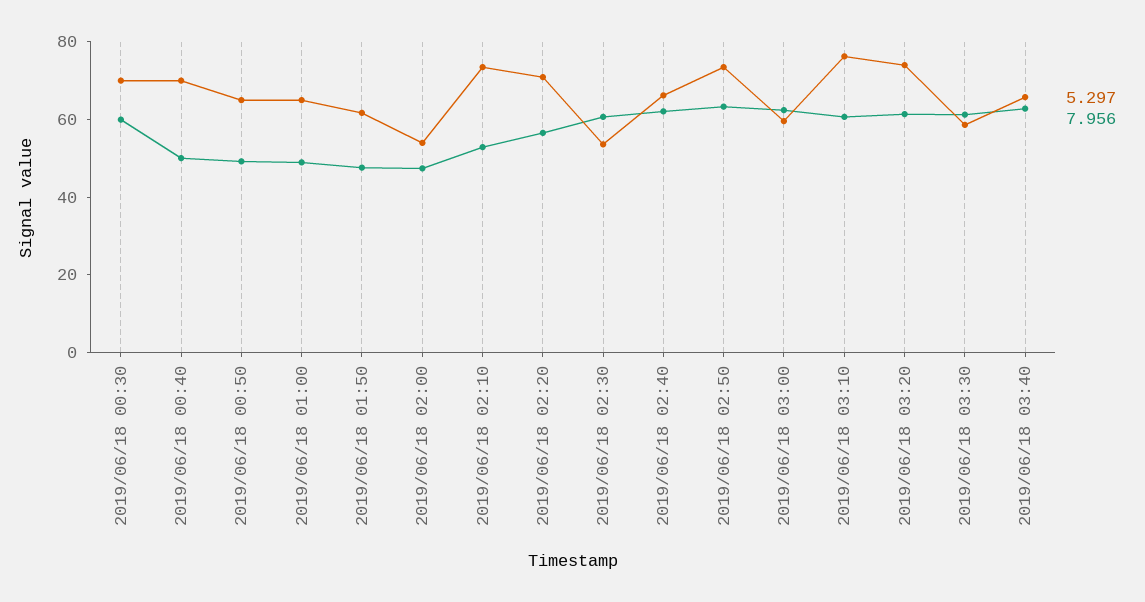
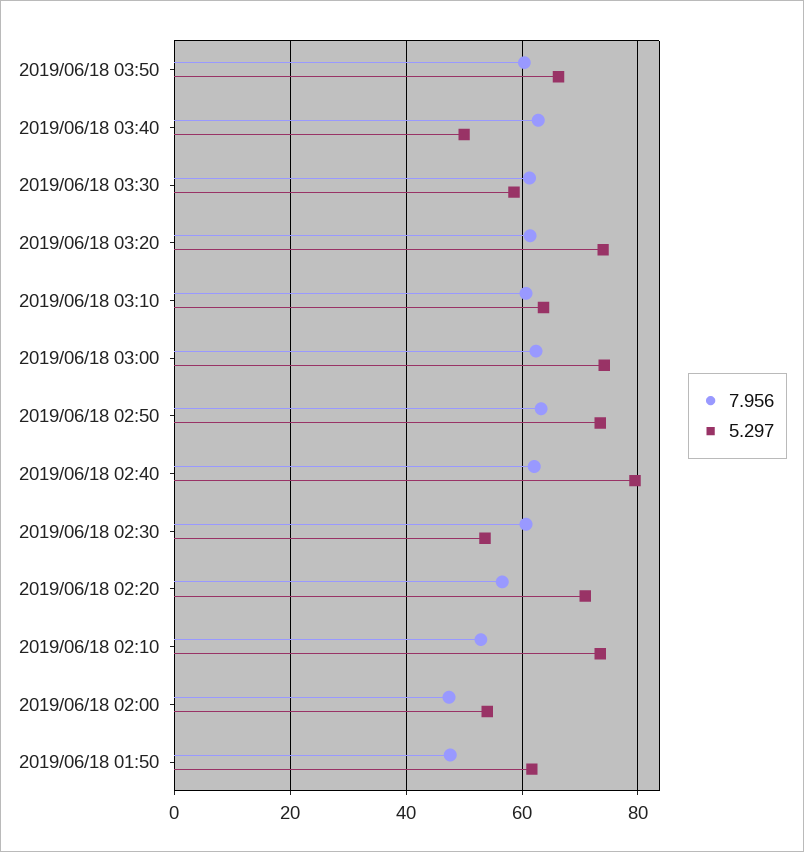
5.297, 2019/06/18 00:30: 70 -> none
7.956, 2019/06/18 00:30: 60 -> none
5.297, 2019/06/18 00:40: 70 -> none
7.956, 2019/06/18 00:40: 50 -> none
5.297, 2019/06/18 00:50: 65 -> none
7.956, 2019/06/18 00:50: 50 -> none
5.297, 2019/06/18 01:00: 65 -> none
7.956, 2019/06/18 01:00: 50 -> none
5.297, 2019/06/18 02:40: 65 -> 80
5.297, 2019/06/18 03:00: 60 -> 74
5.297, 2019/06/18 03:10: 75 -> 64
5.297, 2019/06/18 03:40: 65 -> 50
7.956, 2019/06/18 03:50: none -> 60
5.297, 2019/06/18 03:50: none -> 66

